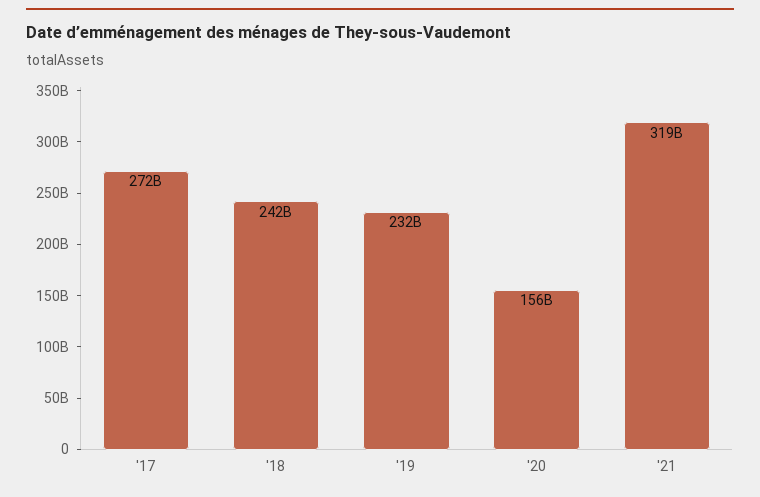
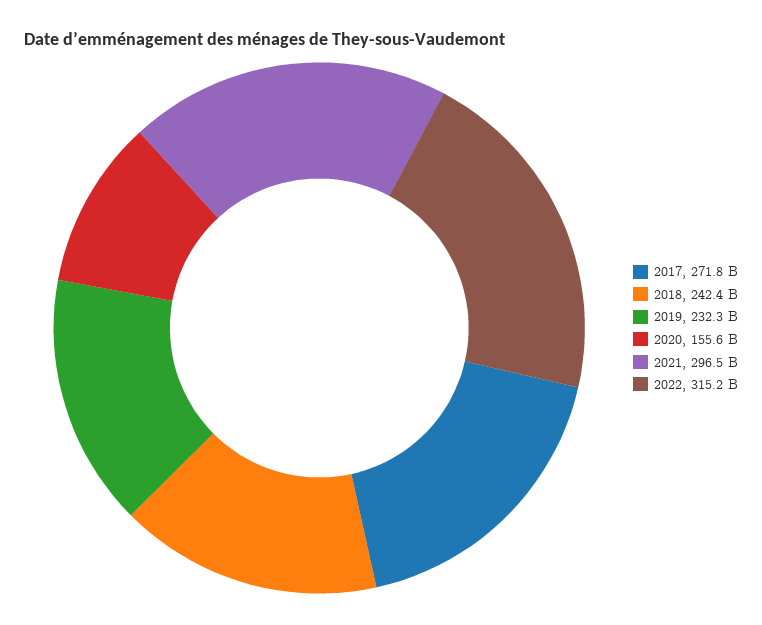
'21: 319000000000 -> 296500000000
2022: none -> 315200000000

